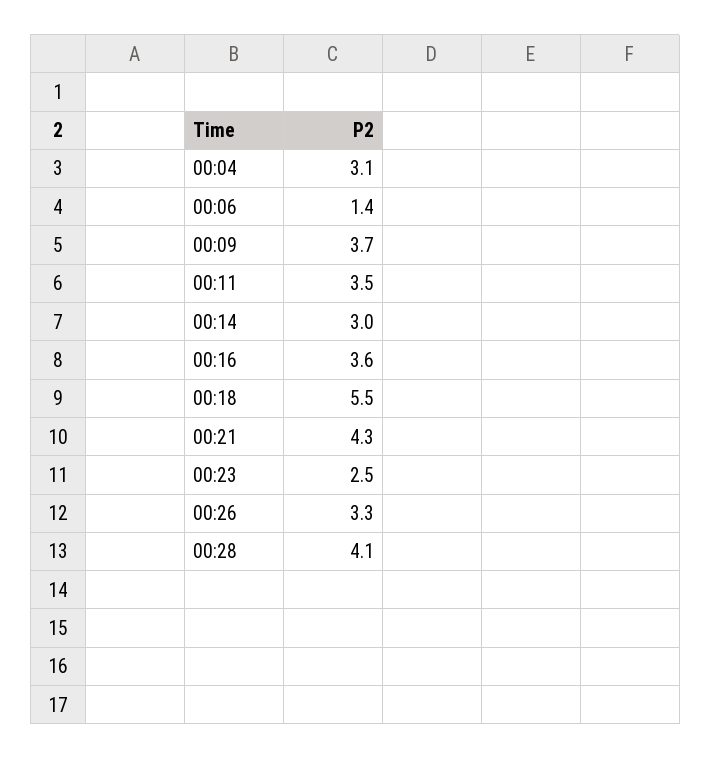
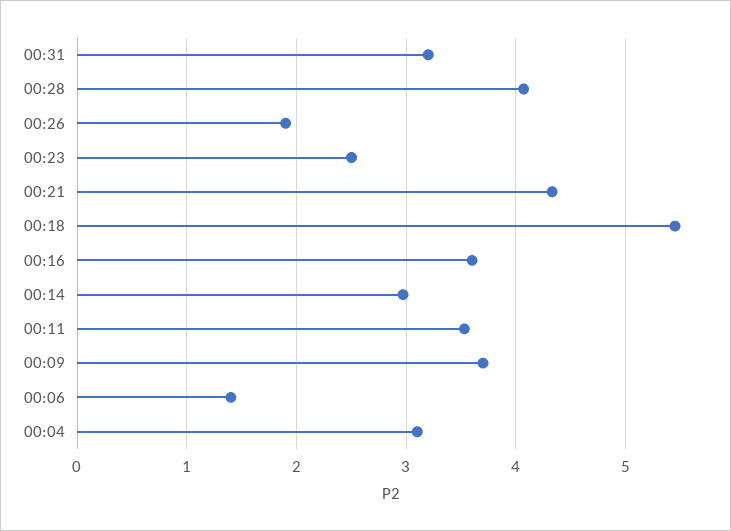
00:26: 3.3 -> 1.9
00:31: none -> 3.2

